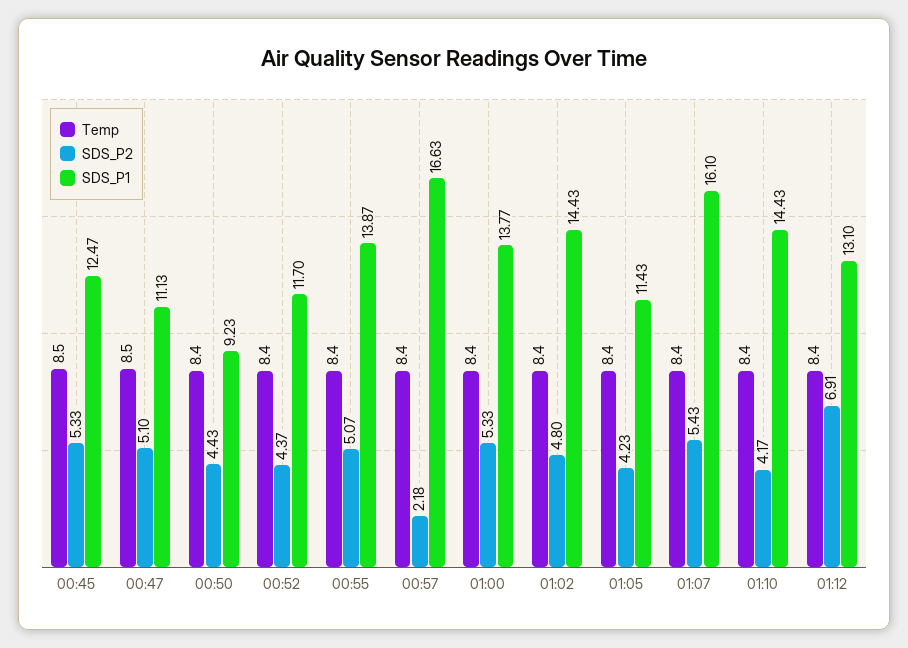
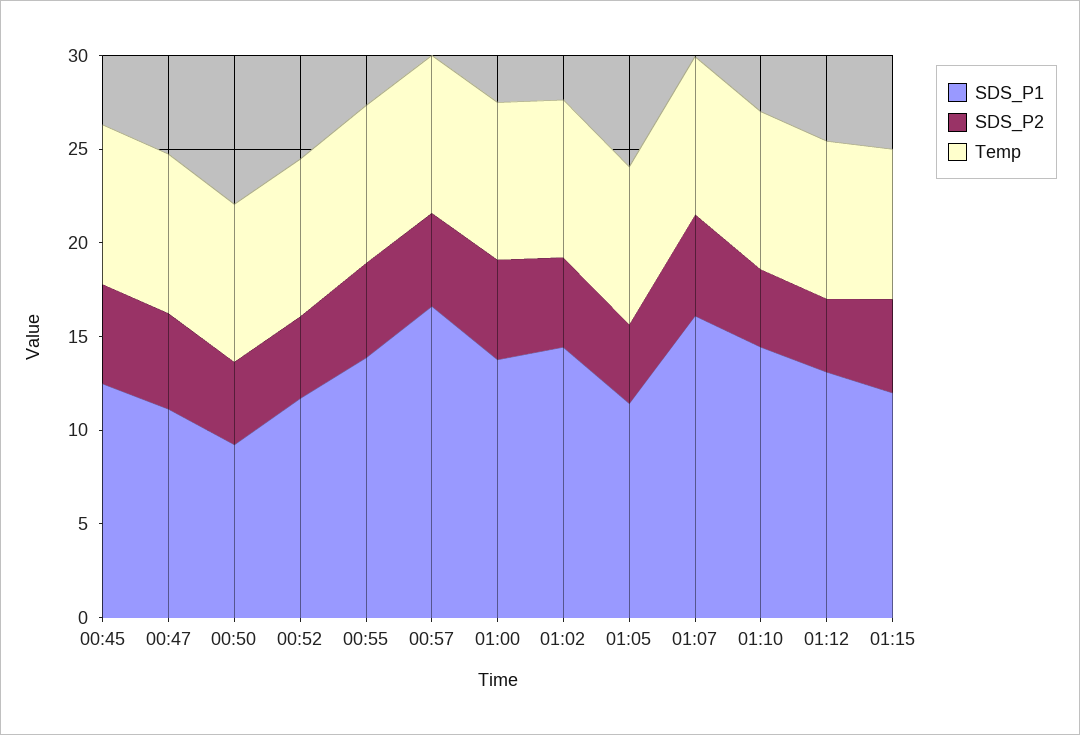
SDS_P2, 00:57: 2.18 -> 5
SDS_P2, 01:12: 6.91 -> 4
SDS_P1, 01:15: none -> 12
SDS_P2, 01:15: none -> 5
Temp, 01:15: none -> 8

